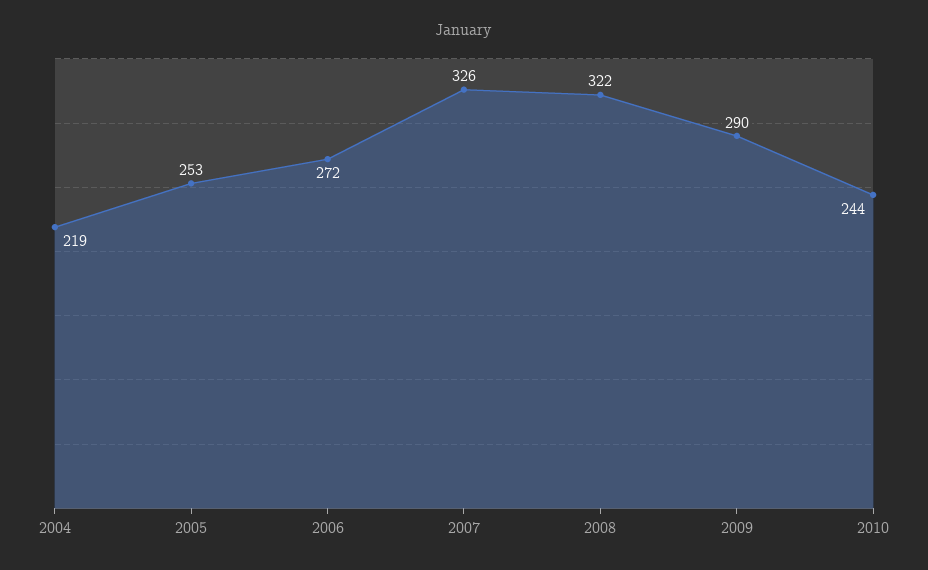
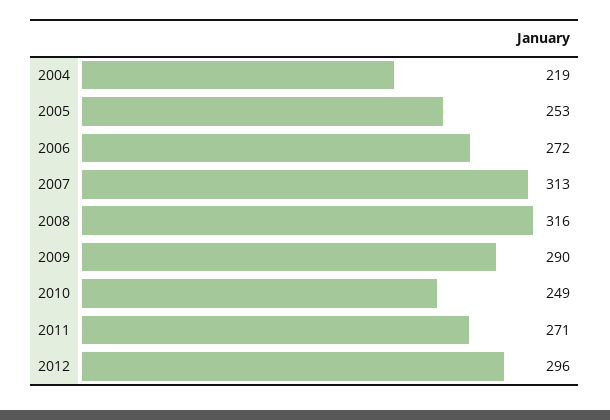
2007: 326 -> 313
2008: 322 -> 316
2010: 244 -> 249
2011: none -> 271
2012: none -> 296

